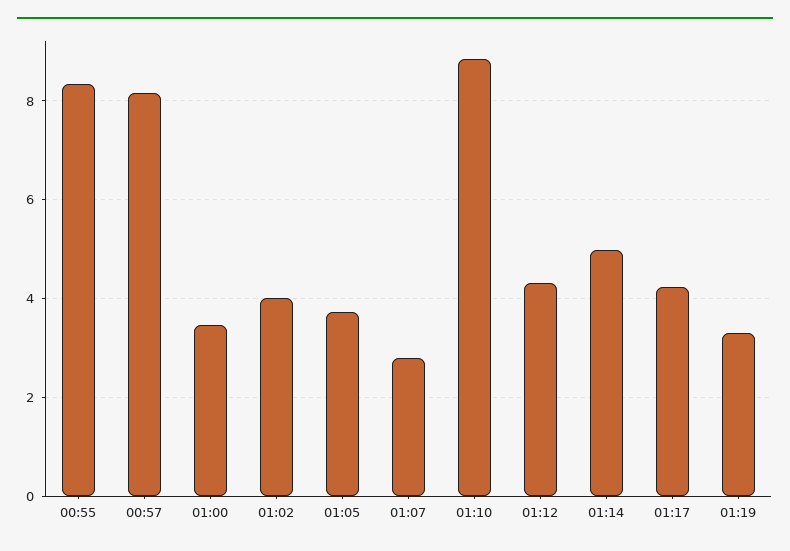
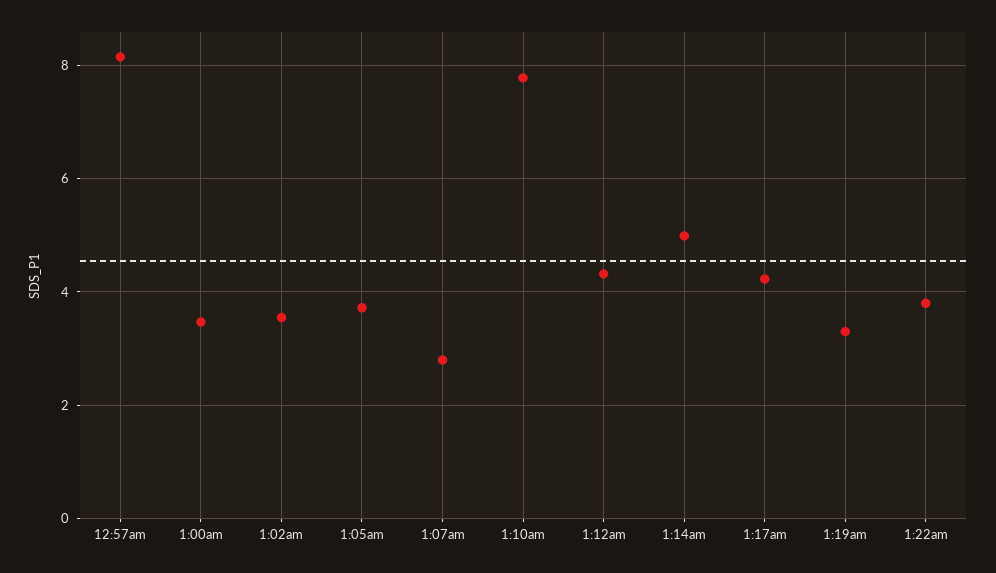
00:55: 8.4 -> none
01:02: 4 -> 3.6
01:10: 8.8 -> 7.8
1:22am: none -> 3.8

